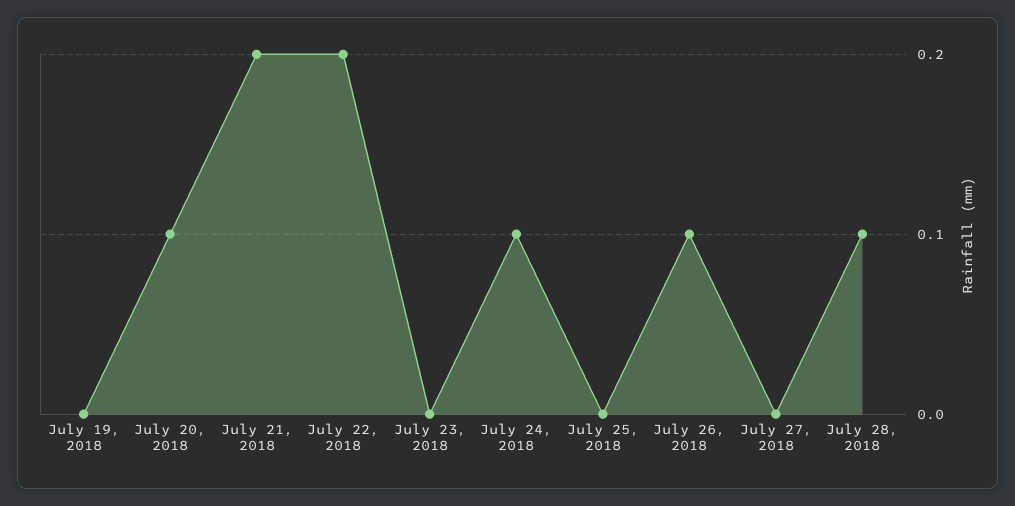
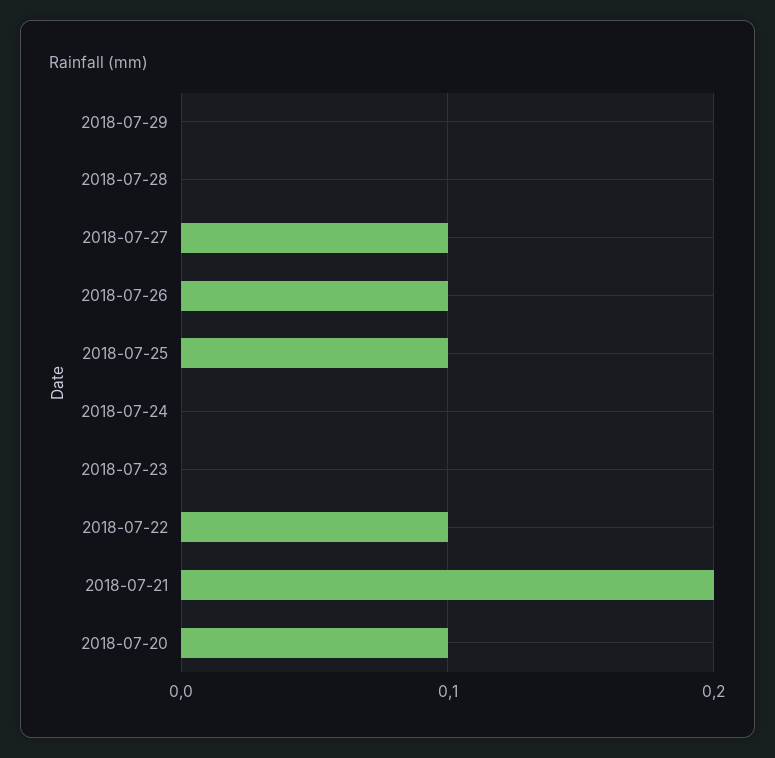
July 19, 2018: 0 -> none
July 22, 2018: 0.2 -> 0.1
July 24, 2018: 0.1 -> 0
July 25, 2018: 0 -> 0.1
July 27, 2018: 0 -> 0.1
July 28, 2018: 0.1 -> 0
2018-07-29: none -> 0

